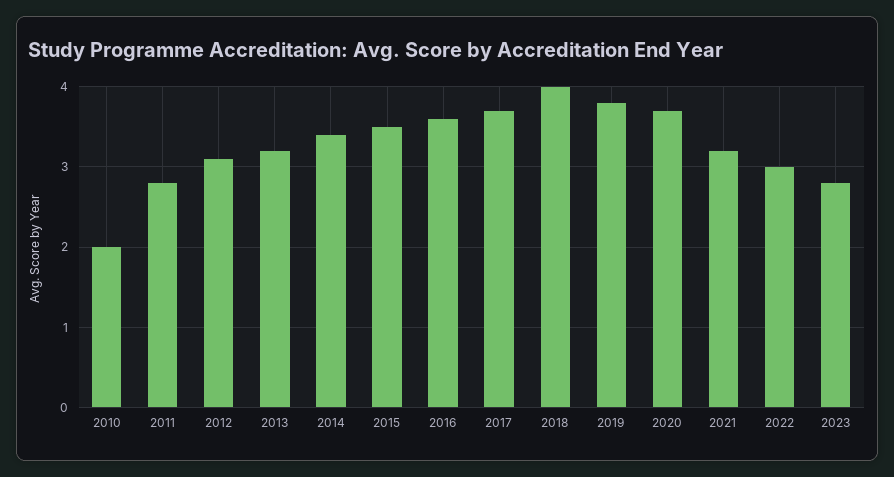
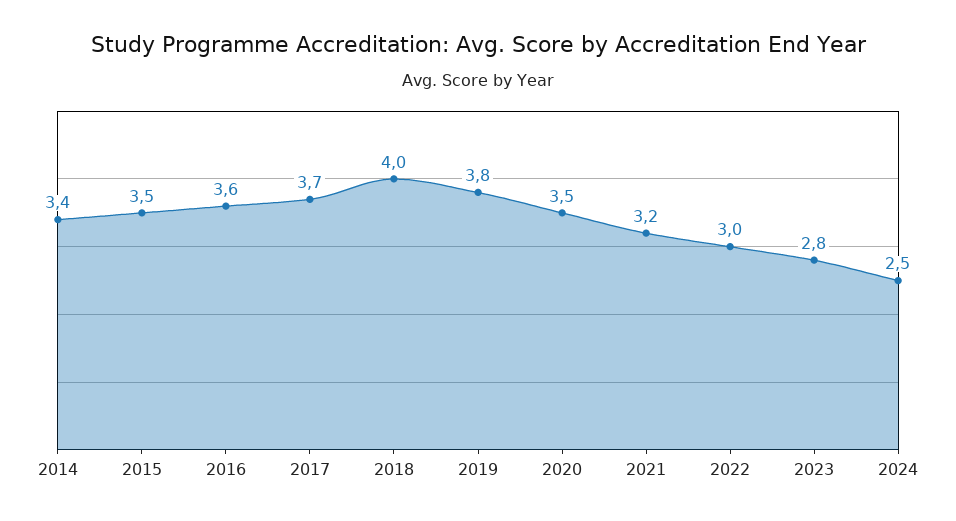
2010: 2 -> none
2011: 2.8 -> none
2012: 3.1 -> none
2013: 3.2 -> none
2020: 3.7 -> 3.5
2024: none -> 2.5

